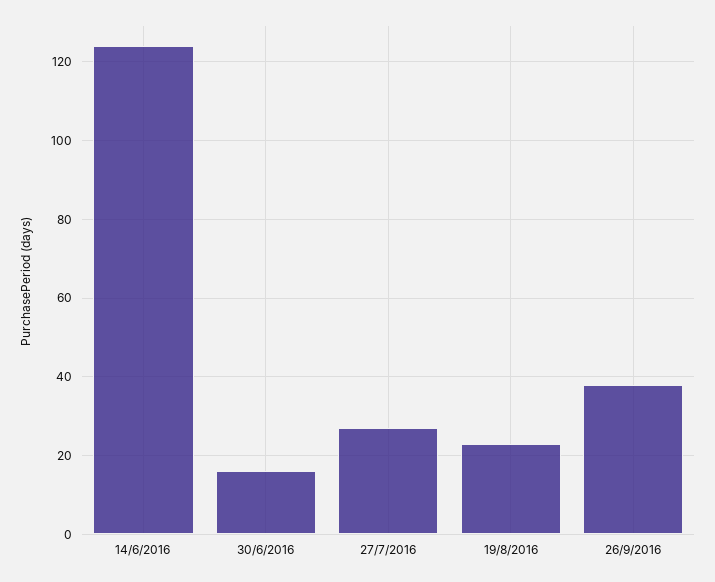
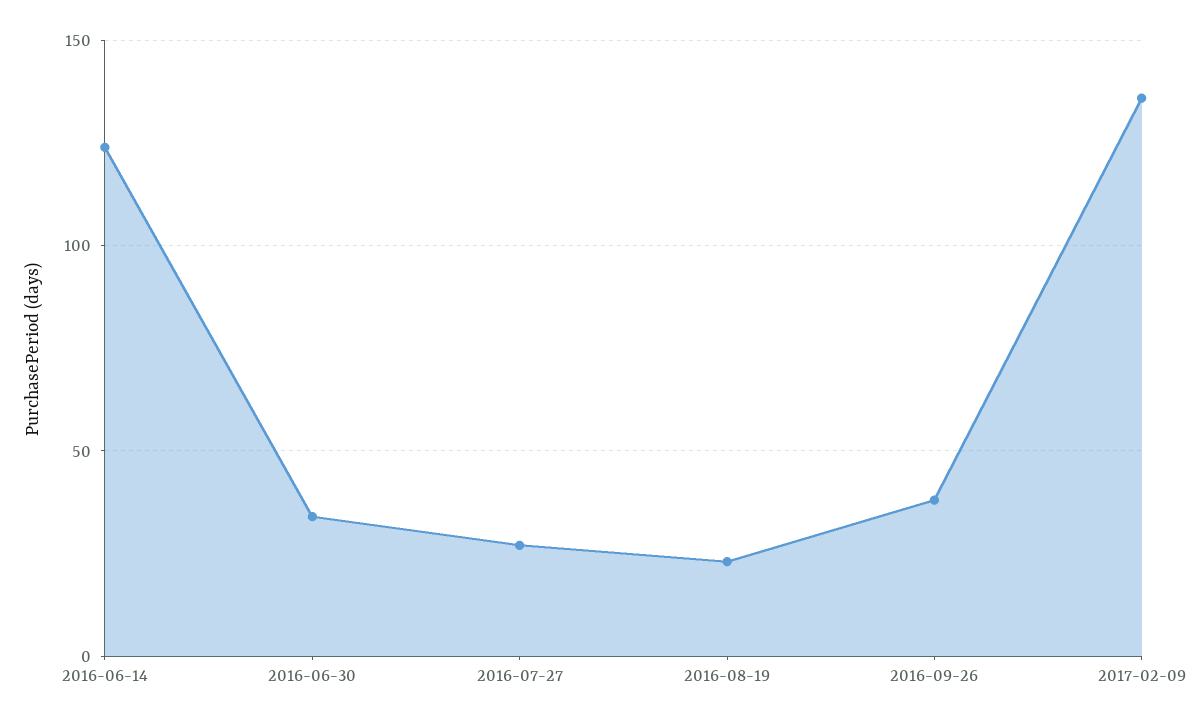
30/6/2016: 15 -> 35
2017-02-09: none -> 135

